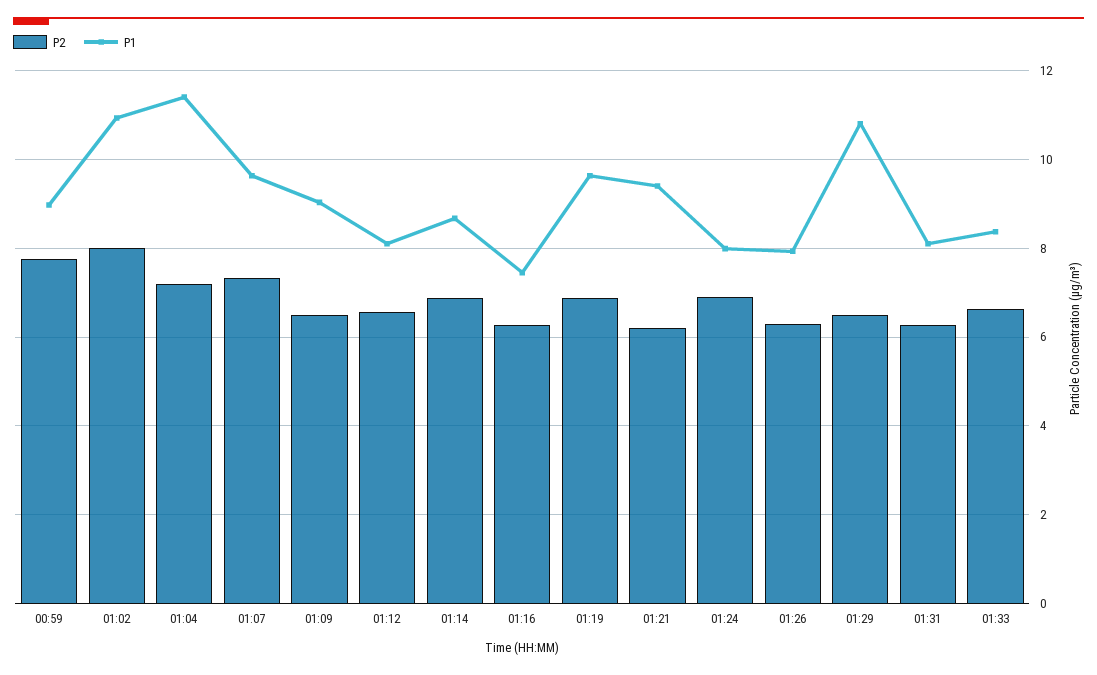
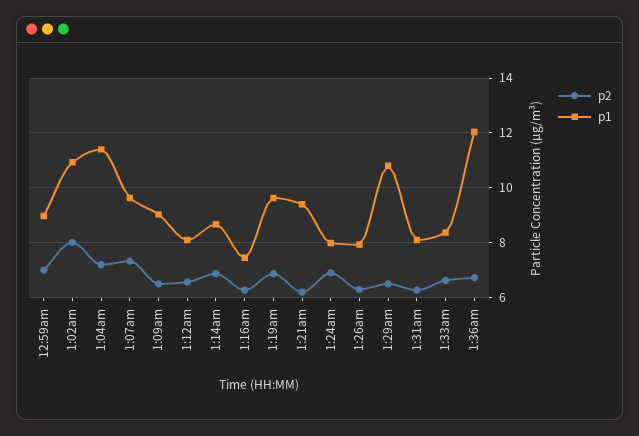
P2, 00:59: 7.8 -> 7
P2, 1:36am: none -> 6.75
P1, 1:36am: none -> 12

